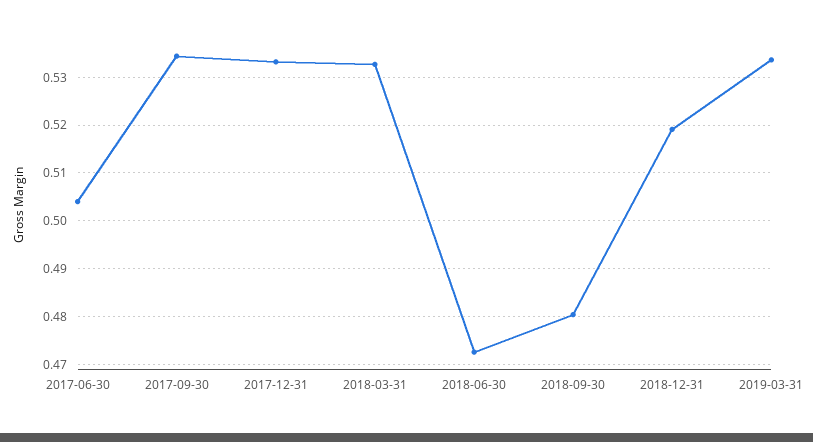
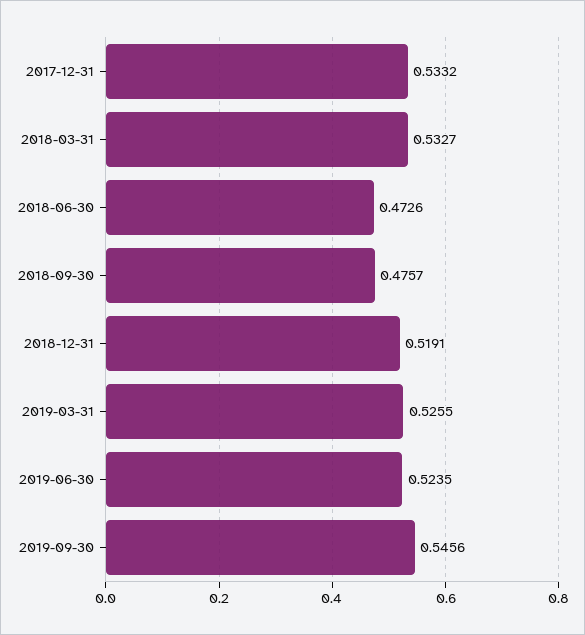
2017-06-30: 0.504 -> none
2017-09-30: 0.534 -> none
2018-09-30: 0.48 -> 0.4757
2019-03-31: 0.534 -> 0.5255
2019-06-30: none -> 0.5235
2019-09-30: none -> 0.5456

